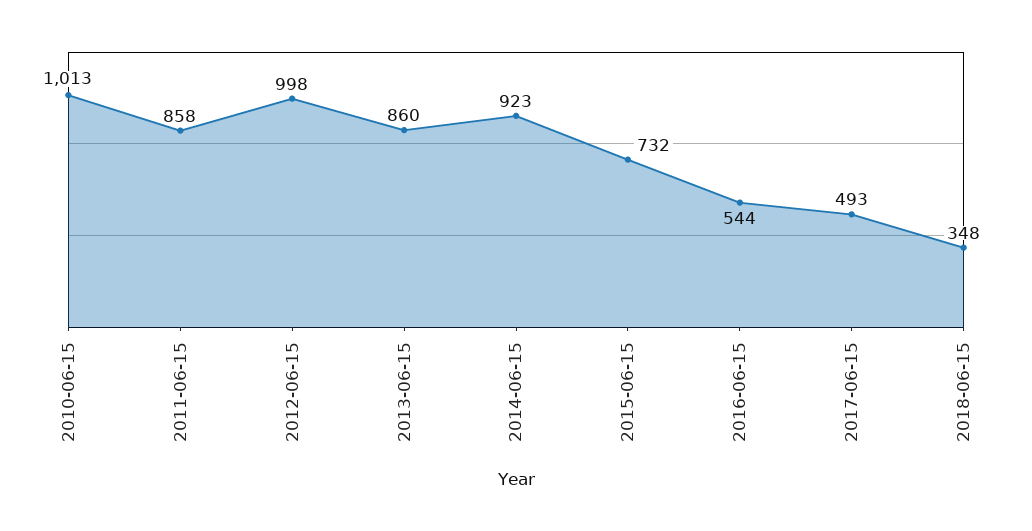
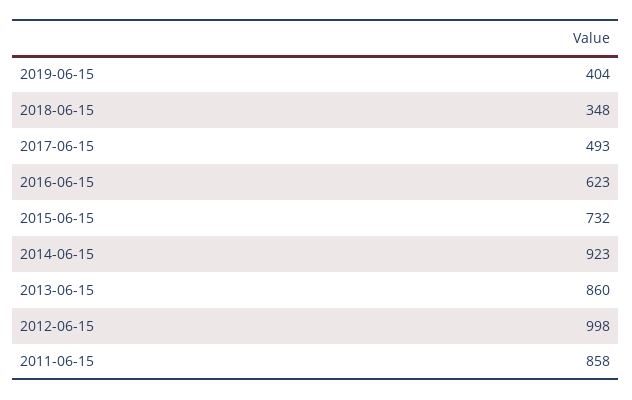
2010-06-15: 1013 -> none
2016-06-15: 544 -> 623
2019-06-15: none -> 404

